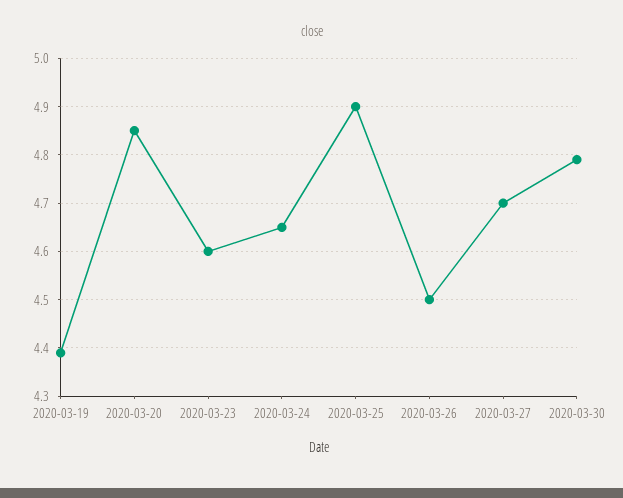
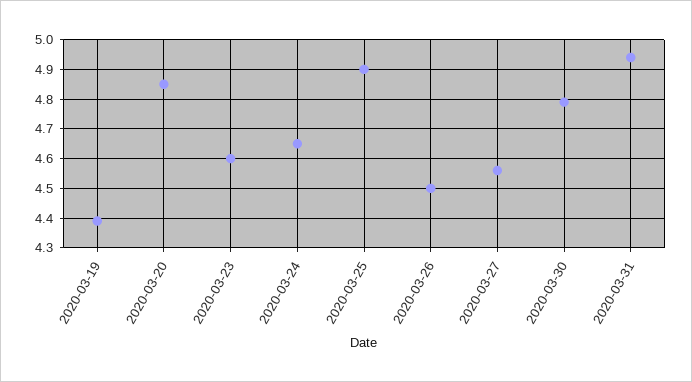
2020-03-27: 4.7 -> 4.55
2020-03-31: none -> 4.95

